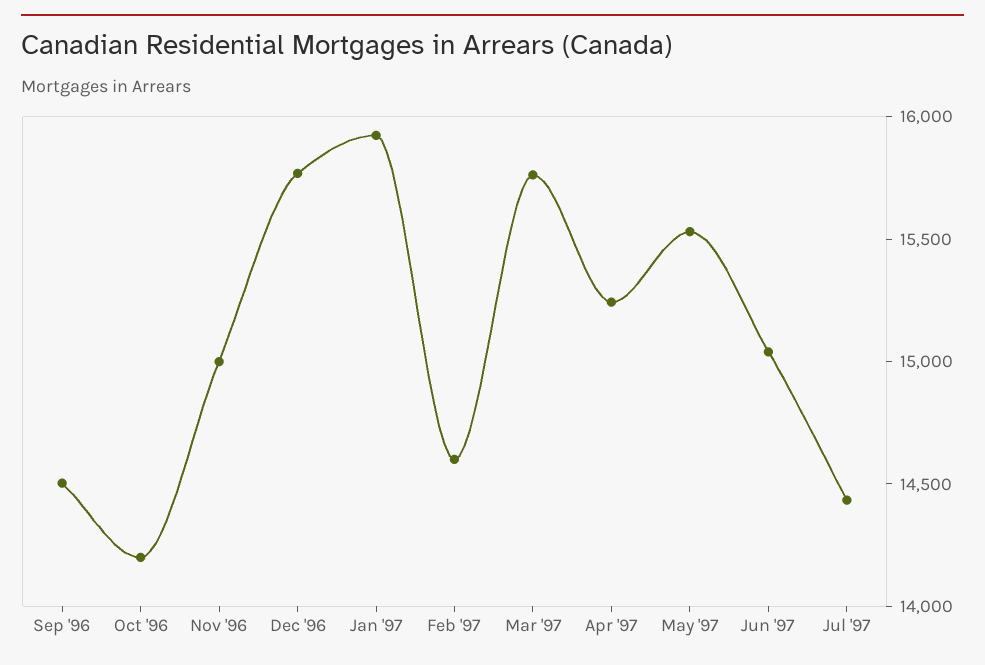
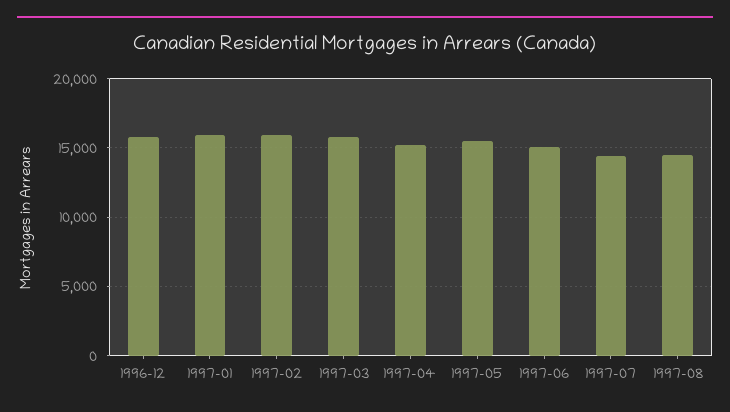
Sep '96: 14500 -> none
Oct '96: 14200 -> none
Nov '96: 15000 -> none
Feb '97: 14600 -> 16000
1997-08: none -> 14500

